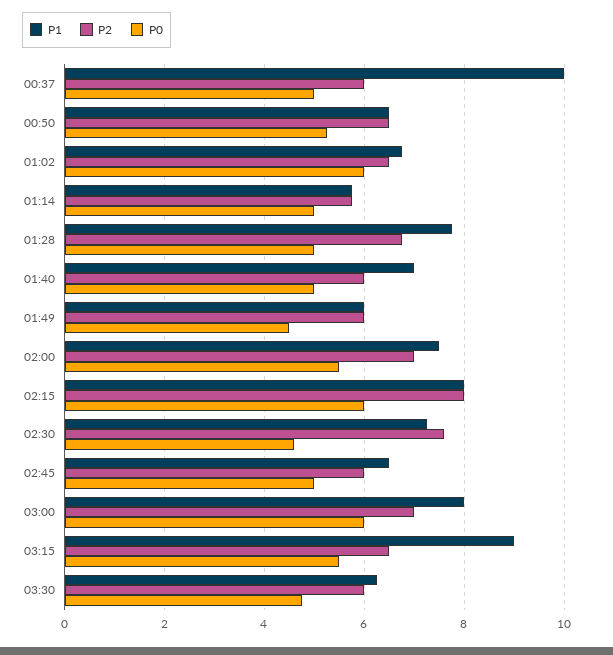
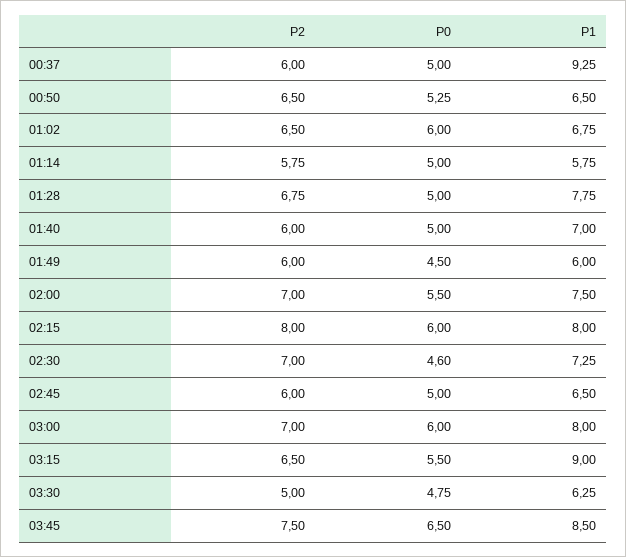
P1, 00:37: 10 -> 9.25
P2, 02:30: 7.6 -> 7
P2, 03:30: 6 -> 5
P2, 03:45: none -> 7.5
P0, 03:45: none -> 6.5
P1, 03:45: none -> 8.5

